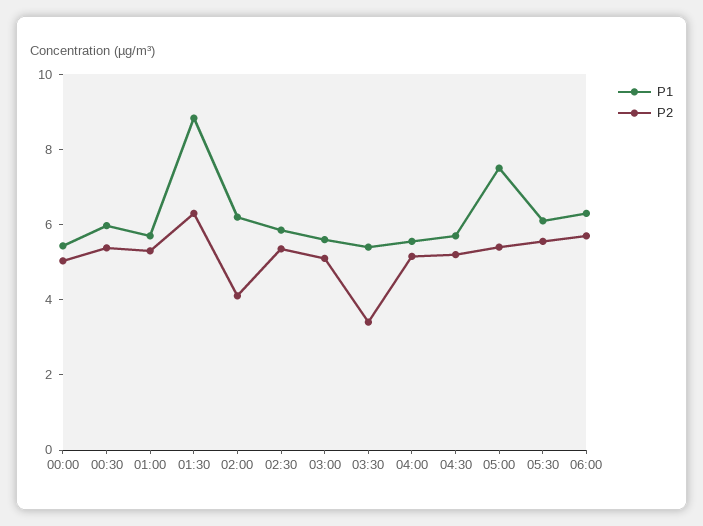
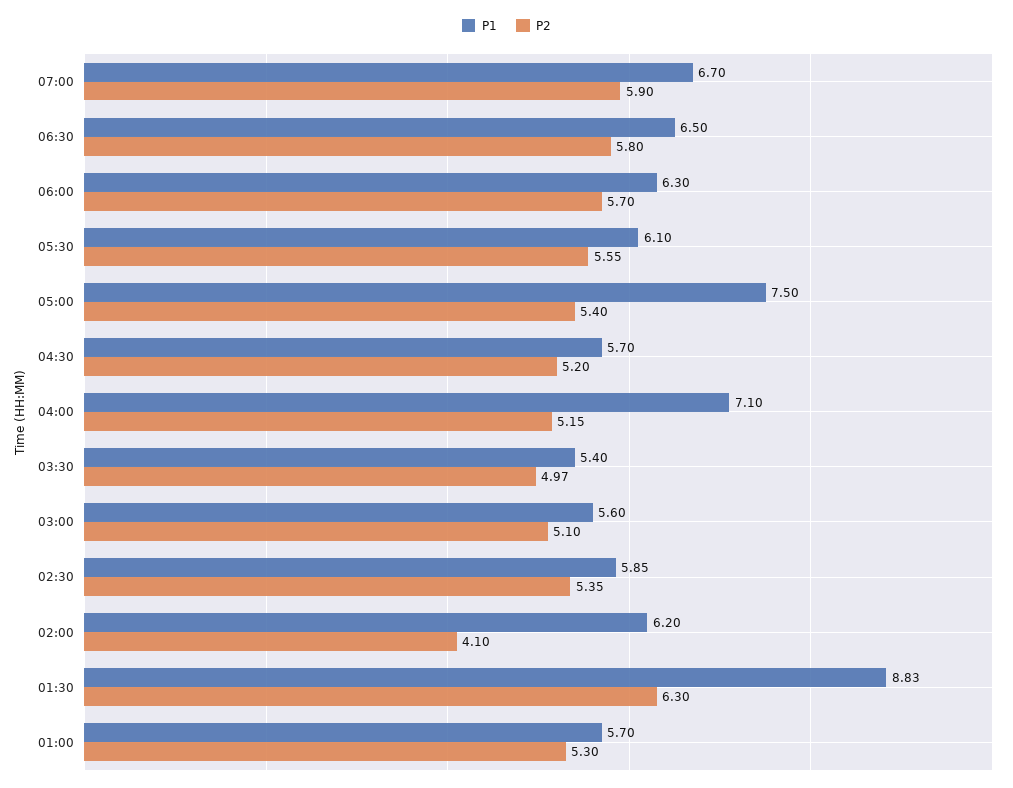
P1, 00:00: 5.5 -> none
P2, 00:00: 5 -> none
P1, 00:30: 6 -> none
P2, 00:30: 5.5 -> none
P2, 03:30: 3.5 -> 4.97
P1, 04:00: 5.5 -> 7.1
P1, 07:00: none -> 6.7
P2, 07:00: none -> 5.9
P1, 06:30: none -> 6.5
P2, 06:30: none -> 5.8

